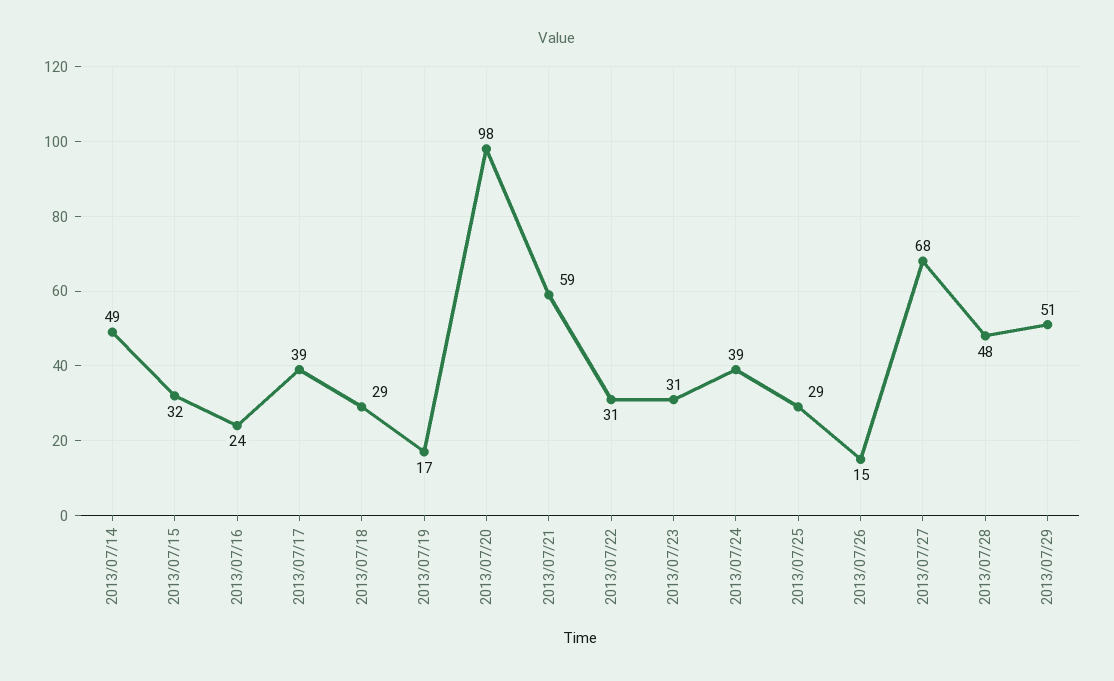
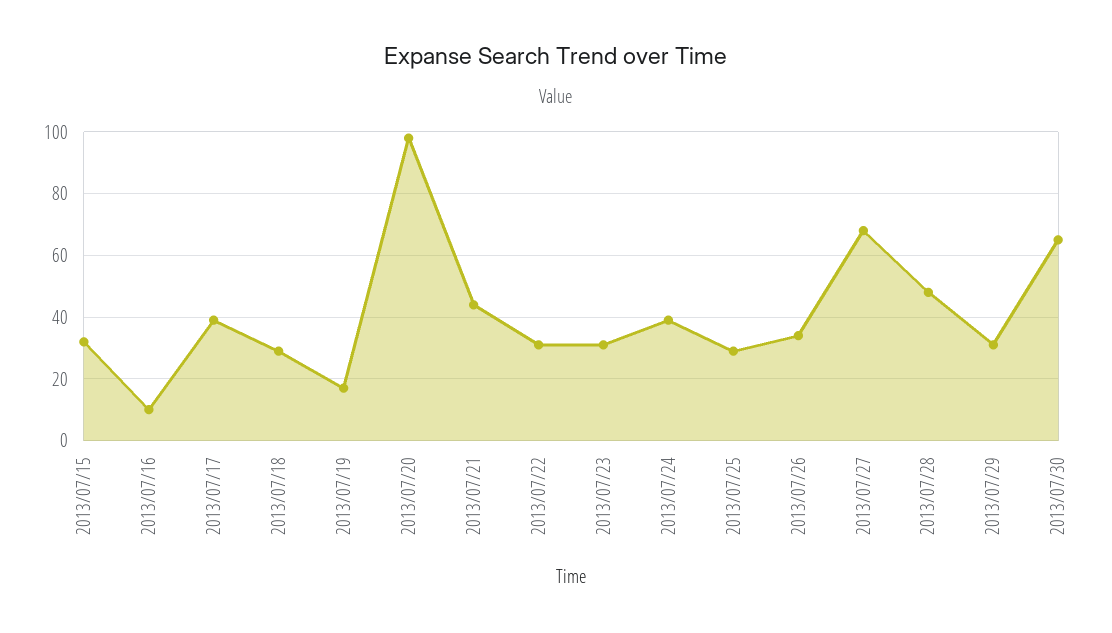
2013/07/14: 49 -> none
2013/07/16: 24 -> 10
2013/07/21: 59 -> 45
2013/07/26: 15 -> 35
2013/07/29: 51 -> 30
2013/07/30: none -> 65

